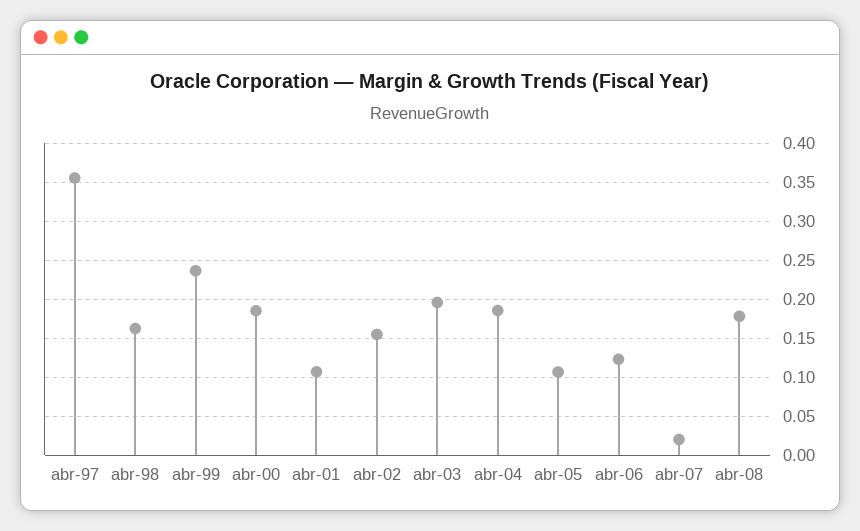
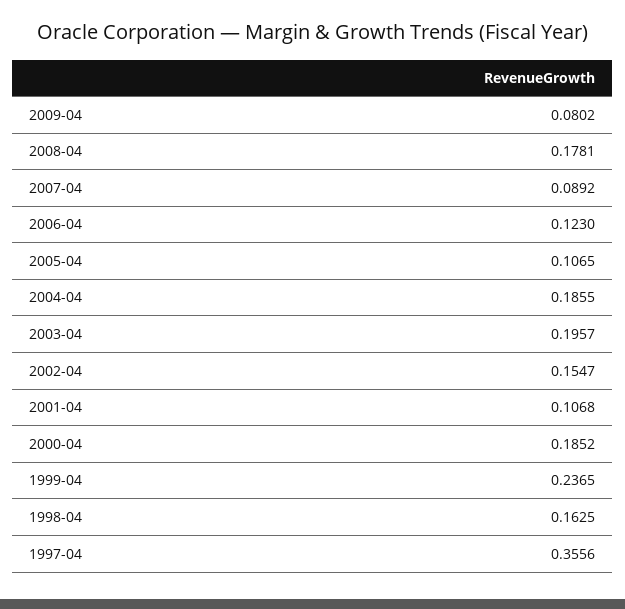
abr-07: 0.02 -> 0.0892
2009-04: none -> 0.0802

